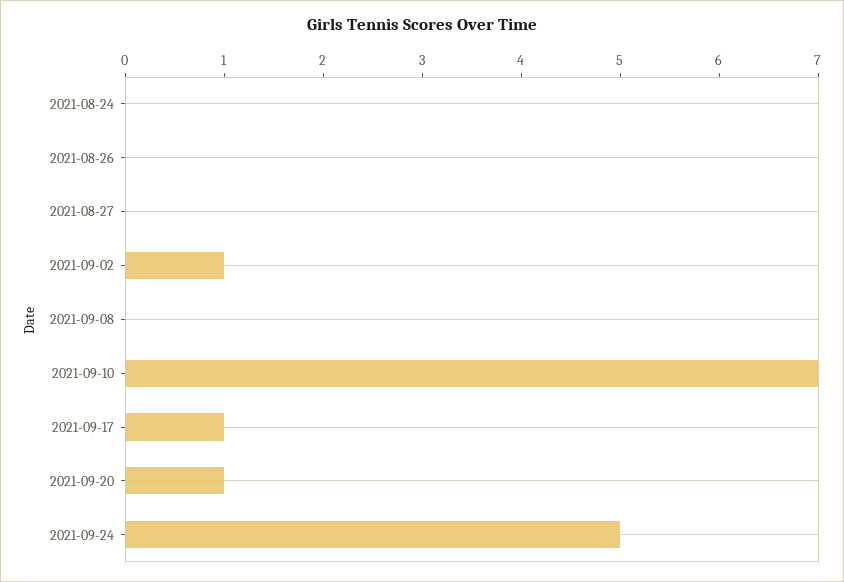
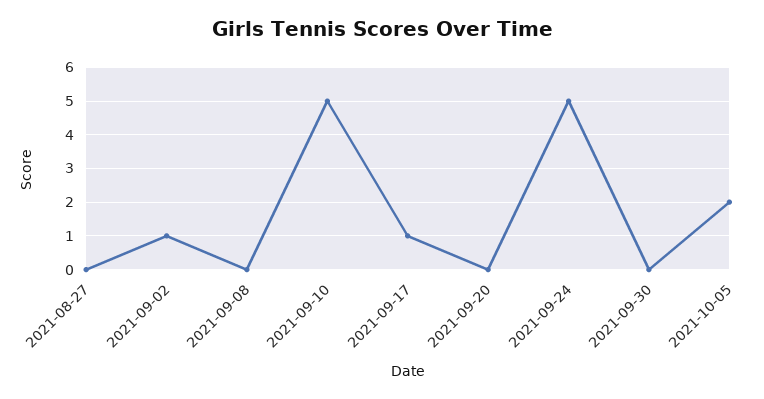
2021-08-24: 0 -> none
2021-08-26: 0 -> none
2021-09-10: 7 -> 5
2021-09-20: 1 -> 0
2021-09-30: none -> 0
2021-10-05: none -> 2

